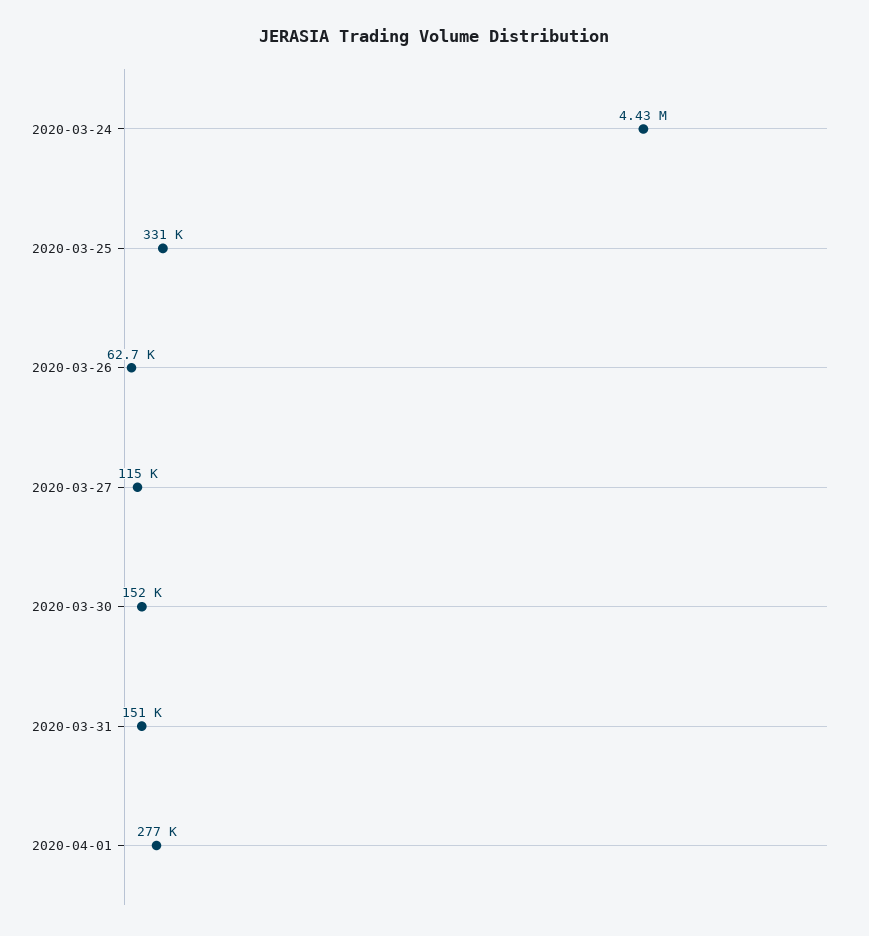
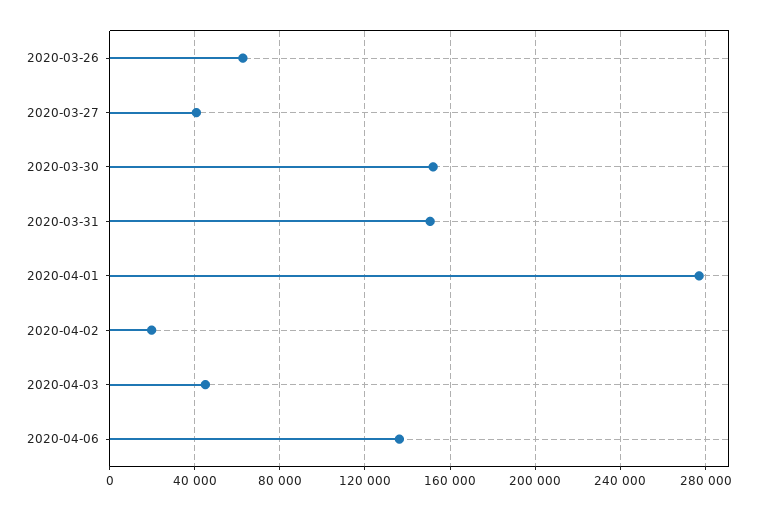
2020-03-24: 4430000 -> none
2020-03-25: 331000 -> none
2020-03-27: 115000 -> 40000
2020-04-02: none -> 20000
2020-04-03: none -> 45000
2020-04-06: none -> 135000

